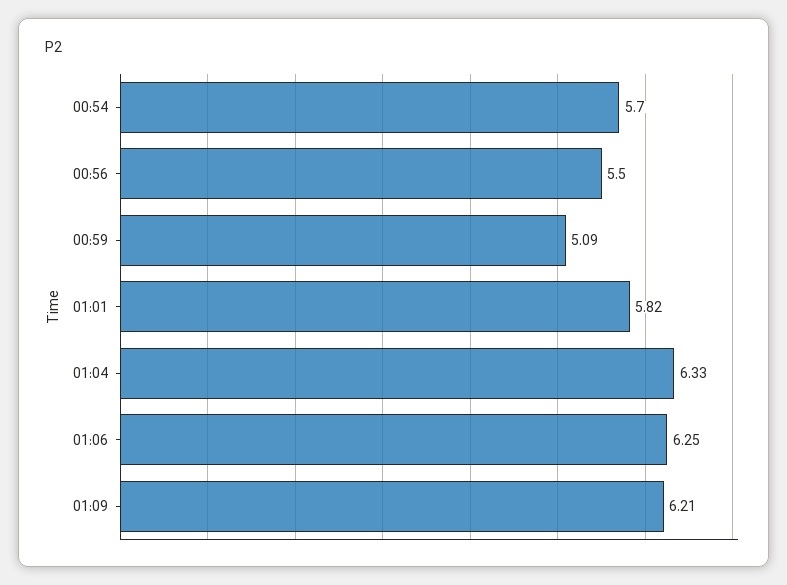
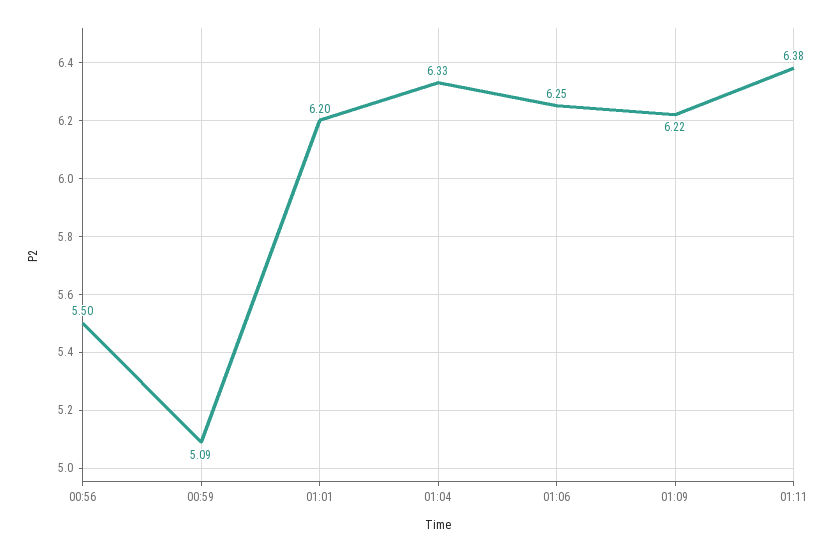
00:54: 5.7 -> none
01:01: 5.82 -> 6.2
01:09: 6.21 -> 6.22
01:11: none -> 6.38

